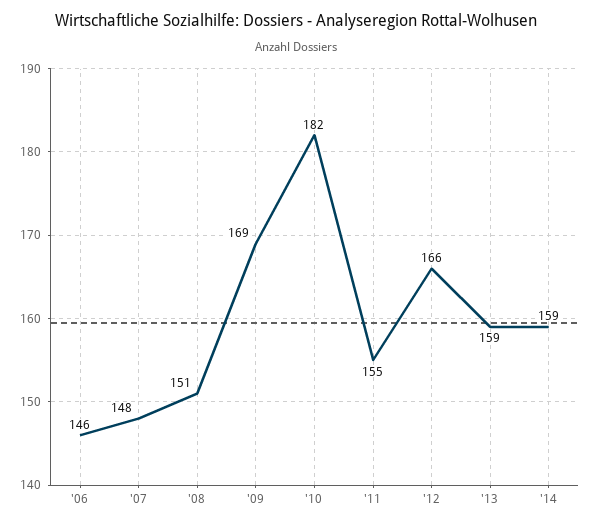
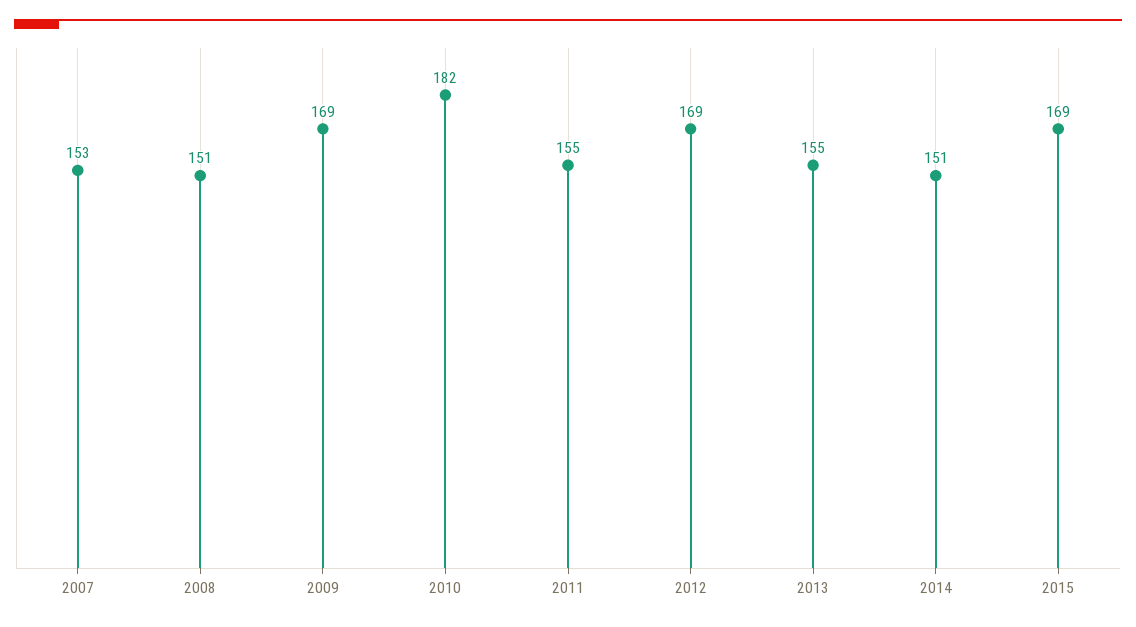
'06: 146 -> none
'07: 148 -> 153
'12: 166 -> 169
'13: 159 -> 155
'14: 159 -> 151
2015: none -> 169

